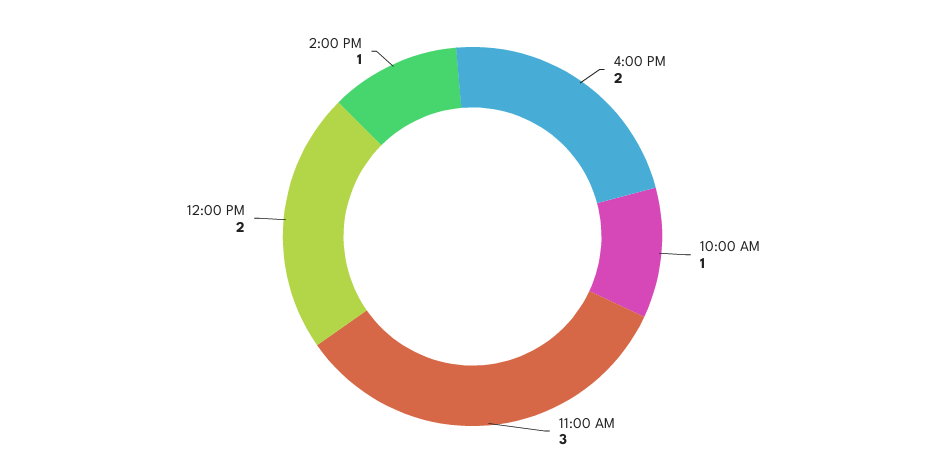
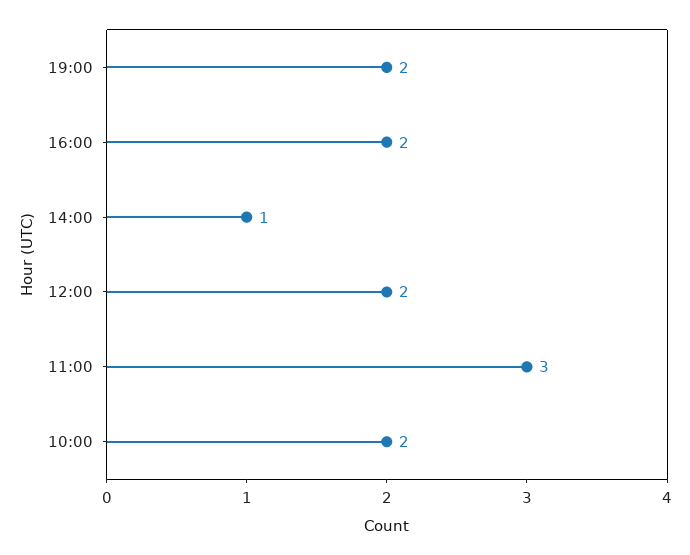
10:00 AM: 1 -> 2
19:00: none -> 2

